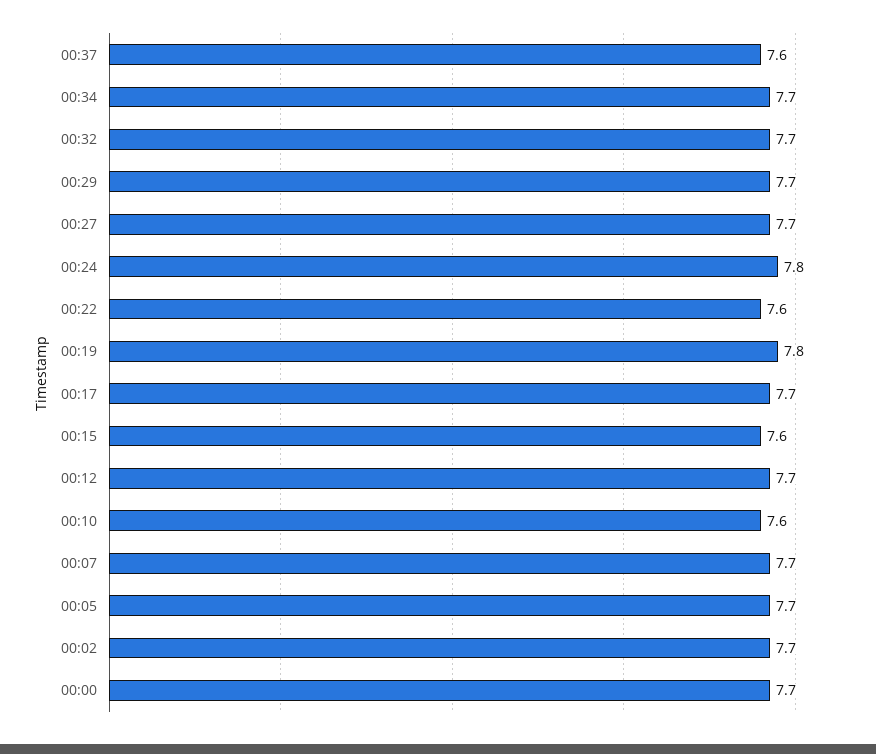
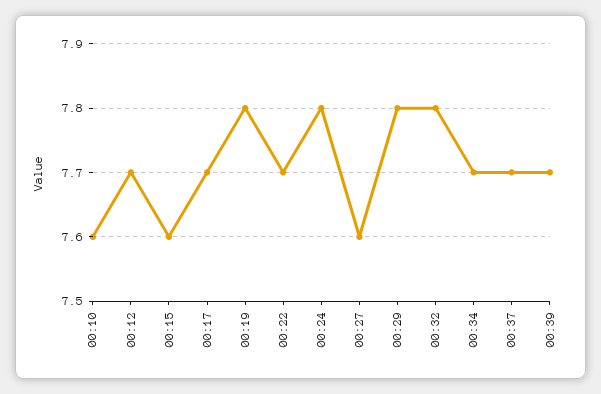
00:37: 7.6 -> 7.7
00:32: 7.7 -> 7.8
00:29: 7.7 -> 7.8
00:27: 7.7 -> 7.6
00:22: 7.6 -> 7.7
00:07: 7.7 -> none
00:05: 7.7 -> none
00:02: 7.7 -> none
00:00: 7.7 -> none
00:39: none -> 7.7

